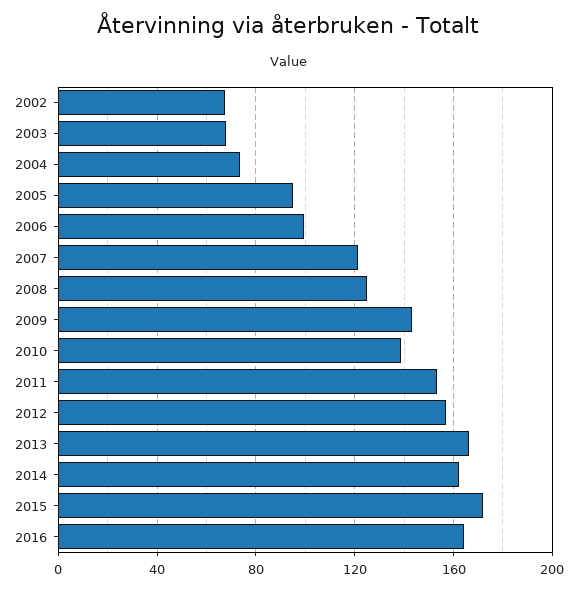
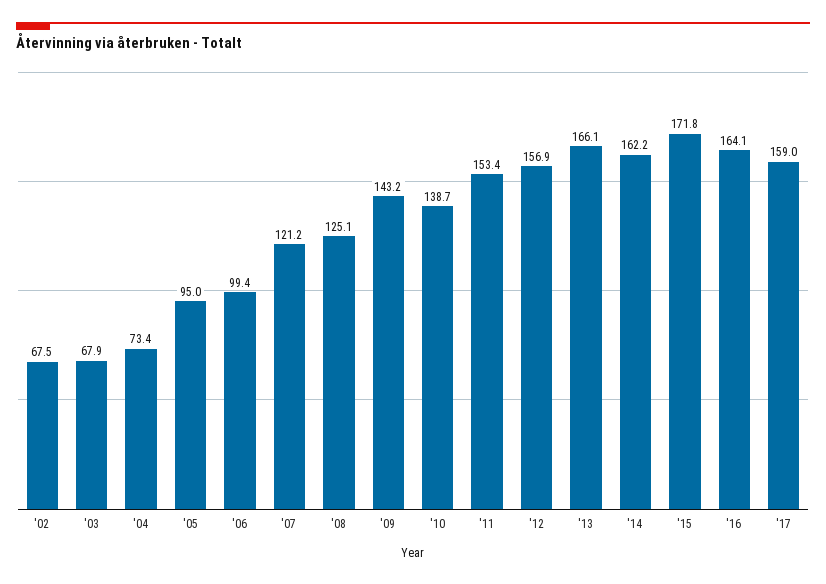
'17: none -> 159

